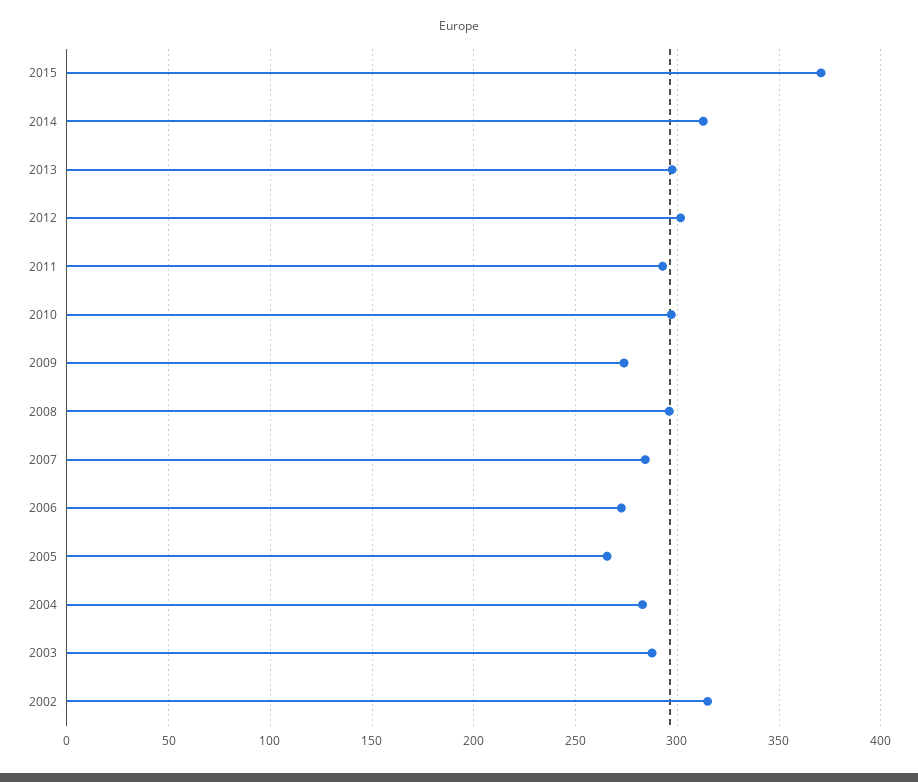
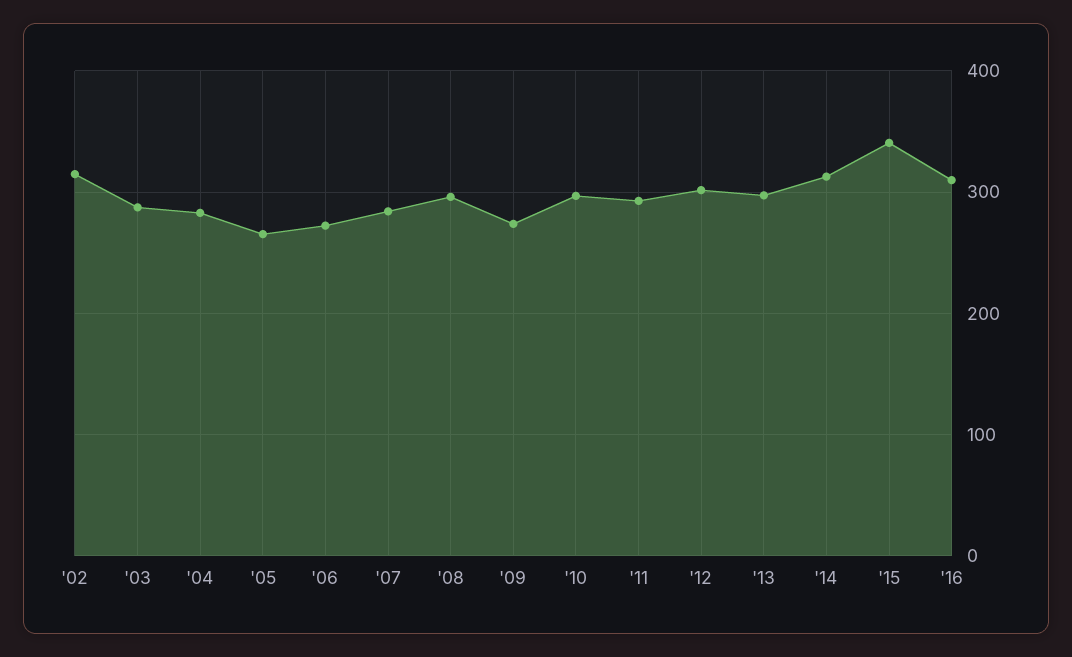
2015: 370 -> 340
'16: none -> 310

